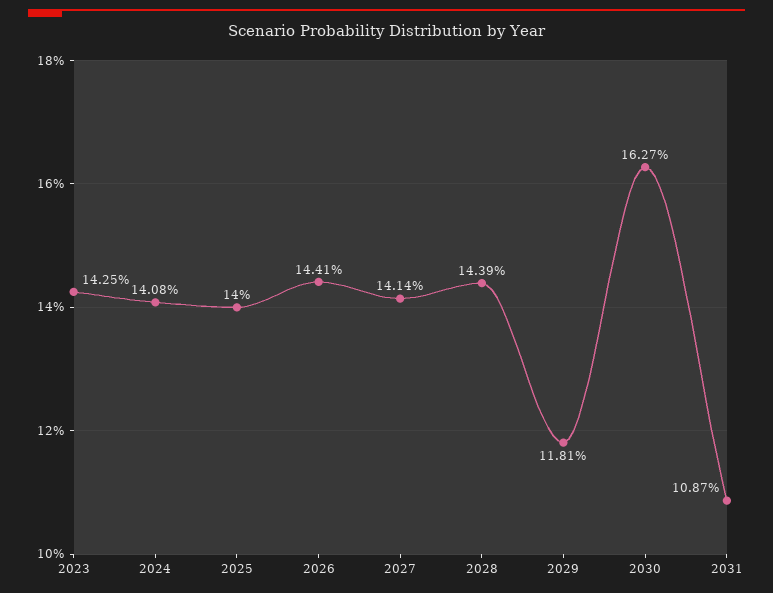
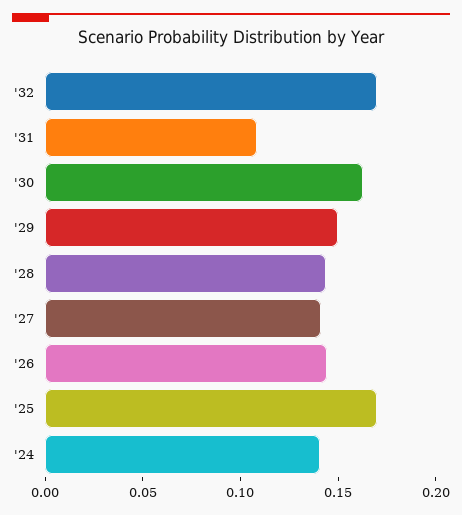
2023: 0.1425 -> none
2025: 0.14 -> 0.17
2029: 0.1181 -> 0.15
'32: none -> 0.17

